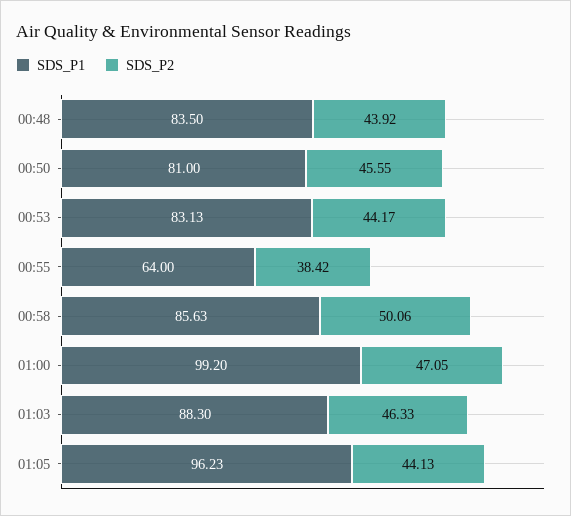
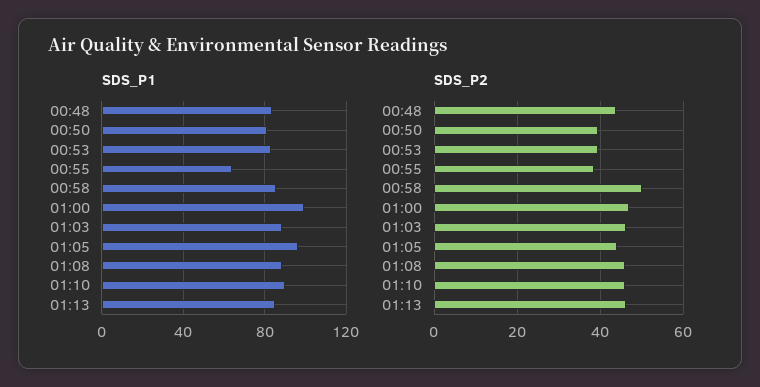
SDS_P2, 00:50: 45.55 -> 40
SDS_P2, 00:53: 44.17 -> 40
SDS_P1, 01:08: none -> 90
SDS_P1, 01:10: none -> 90
SDS_P1, 01:13: none -> 85
SDS_P2, 01:08: none -> 46
SDS_P2, 01:10: none -> 46
SDS_P2, 01:13: none -> 46

